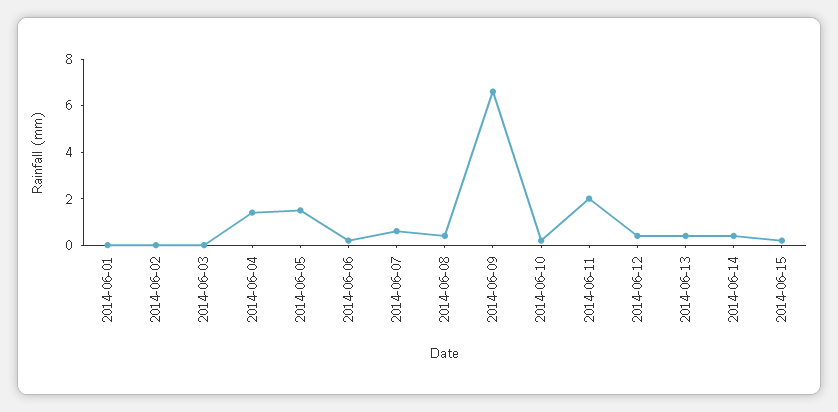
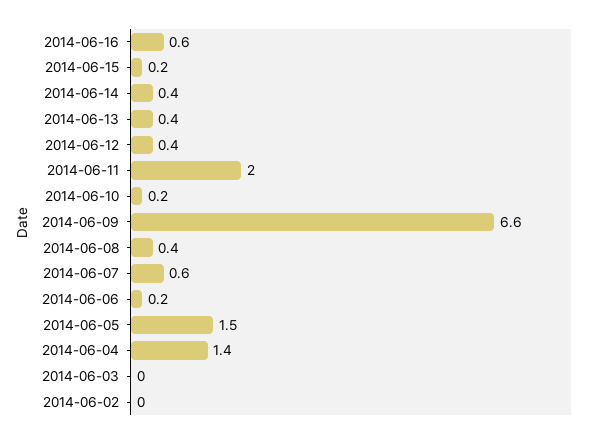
2014-06-01: 0 -> none
2014-06-16: none -> 0.6

